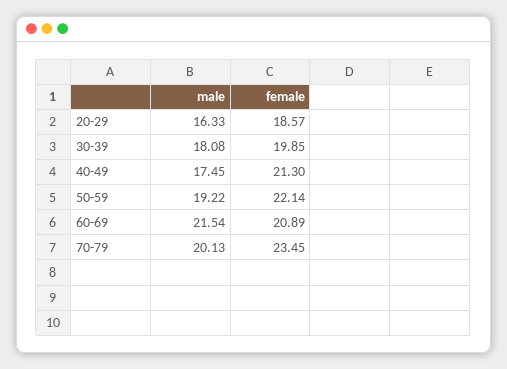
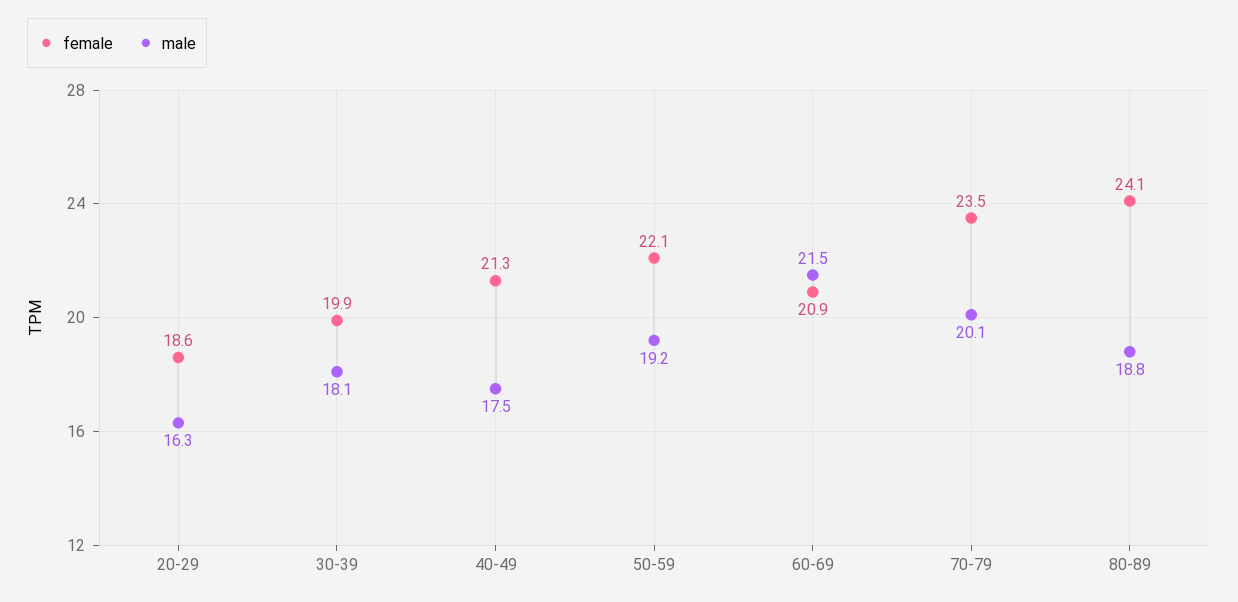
female, 80-89: none -> 24.1
male, 80-89: none -> 18.8

